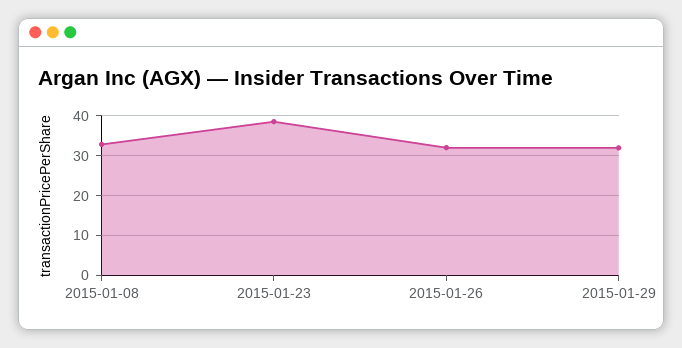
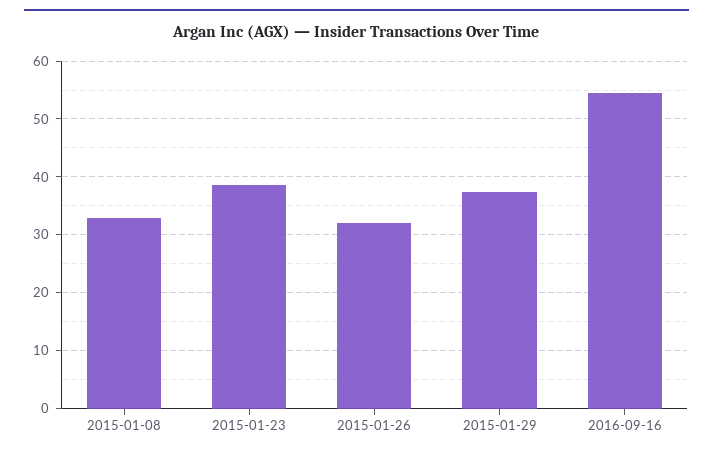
2015-01-29: 32 -> 38
2016-09-16: none -> 54

